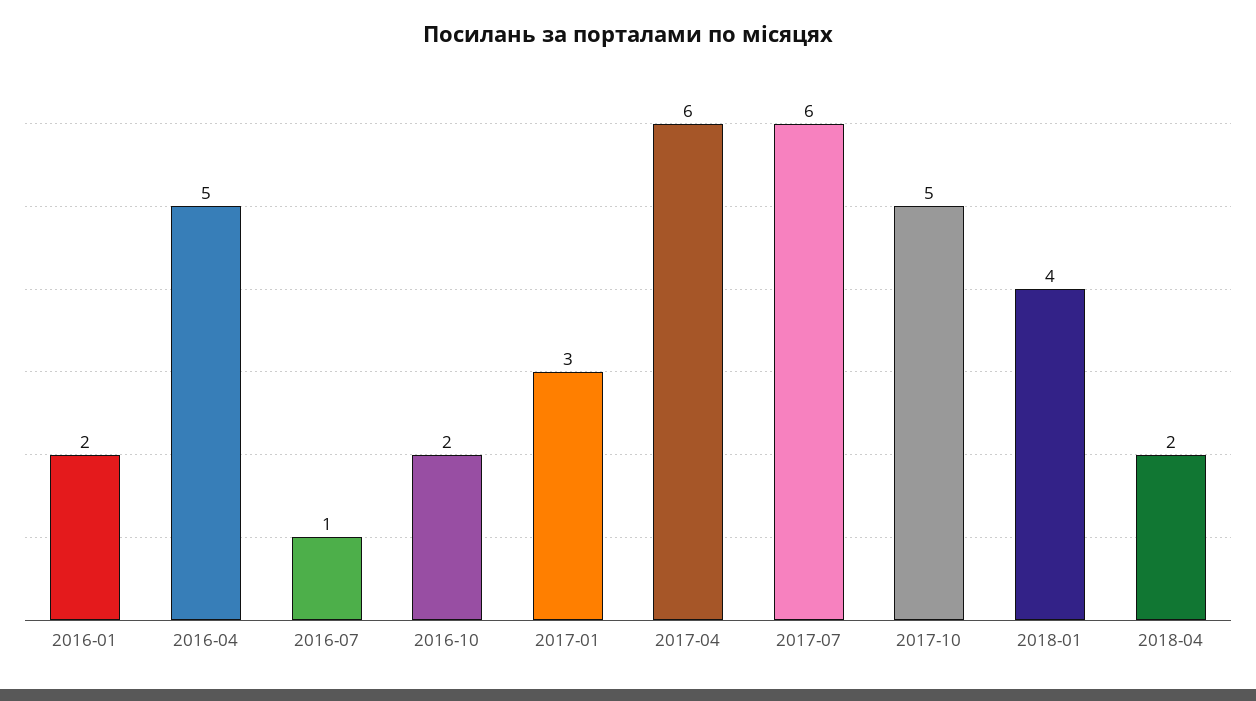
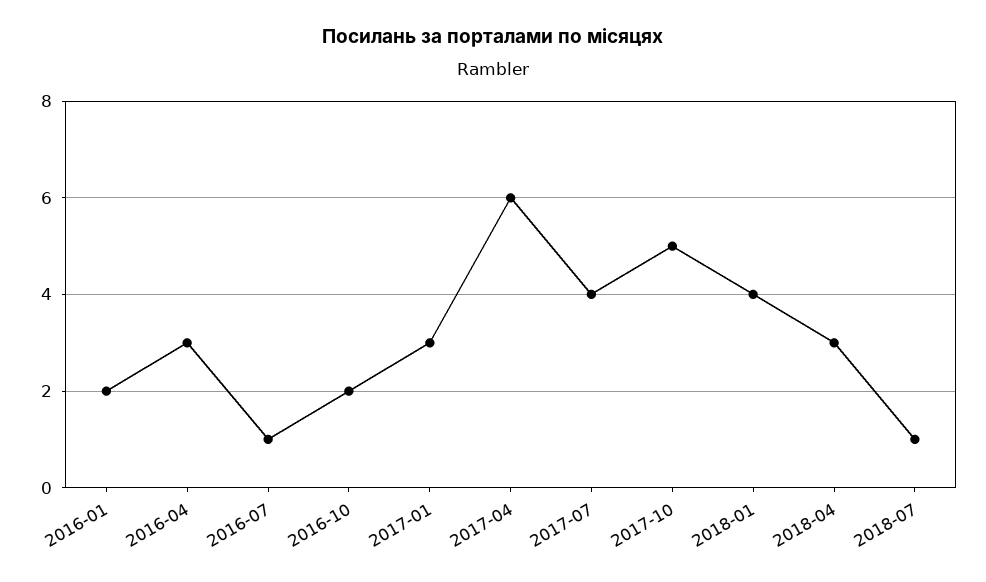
2016-04: 5 -> 3
2017-07: 6 -> 4
2018-04: 2 -> 3
2018-07: none -> 1

